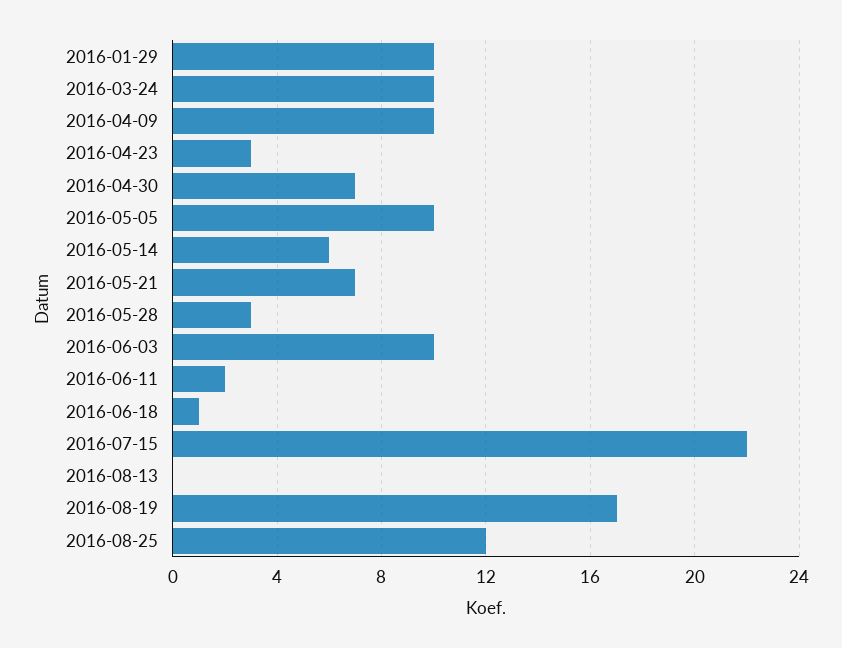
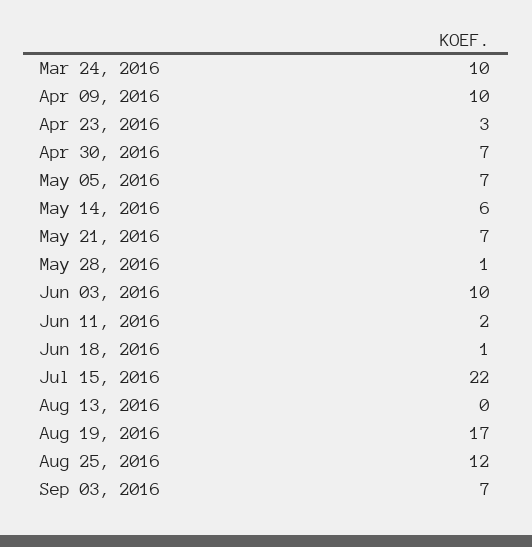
2016-01-29: 10 -> none
2016-05-05: 10 -> 7
2016-05-28: 3 -> 1
Sep 03, 2016: none -> 7

